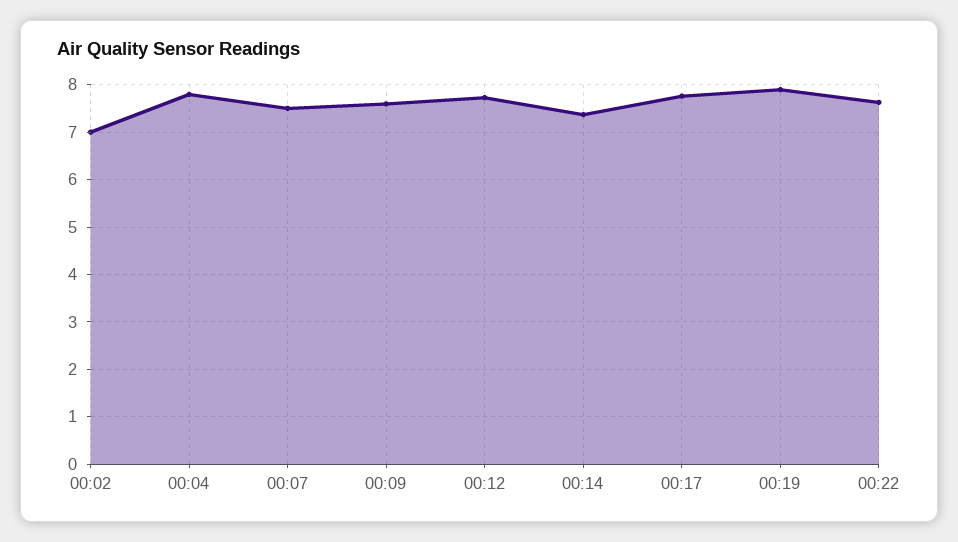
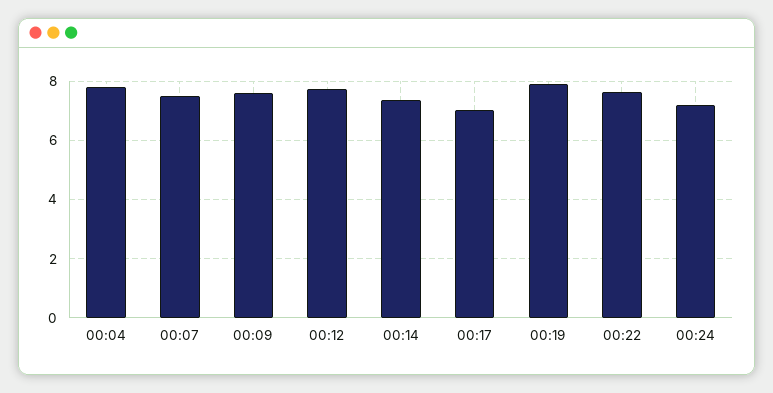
00:02: 7 -> none
00:17: 7.8 -> 7
00:24: none -> 7.25

